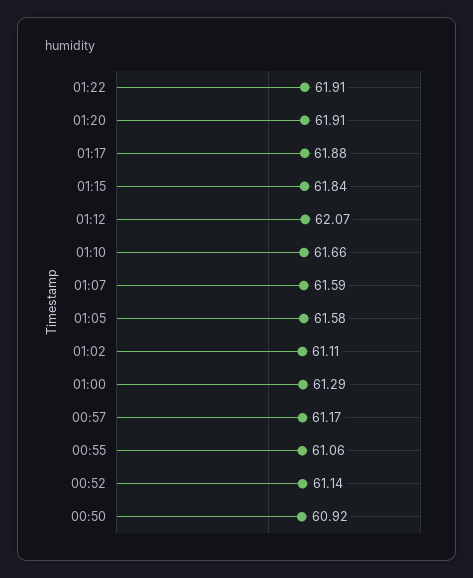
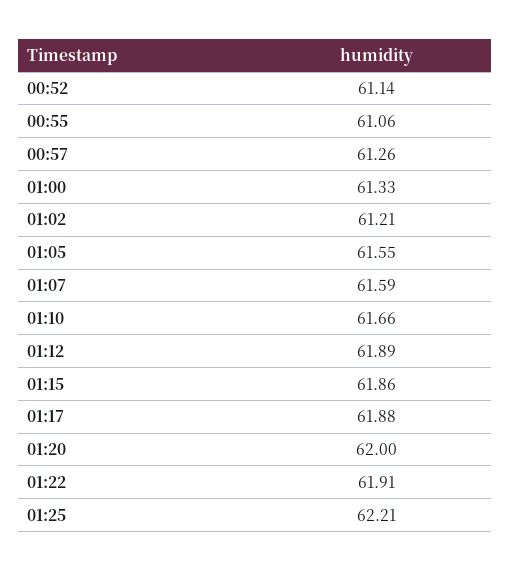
01:20: 61.91 -> 62
01:15: 61.84 -> 61.86
01:12: 62.07 -> 61.89
01:05: 61.58 -> 61.55
01:02: 61.11 -> 61.21
01:00: 61.29 -> 61.33
00:57: 61.17 -> 61.26
00:50: 60.92 -> none
01:25: none -> 62.21

